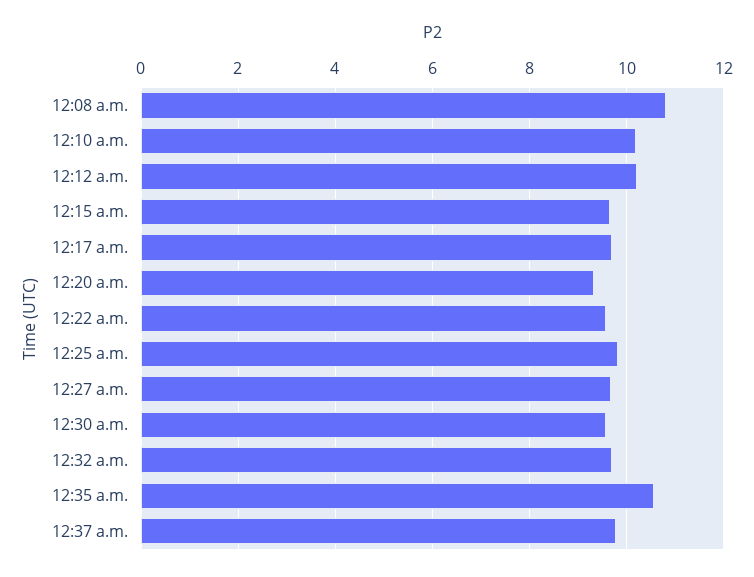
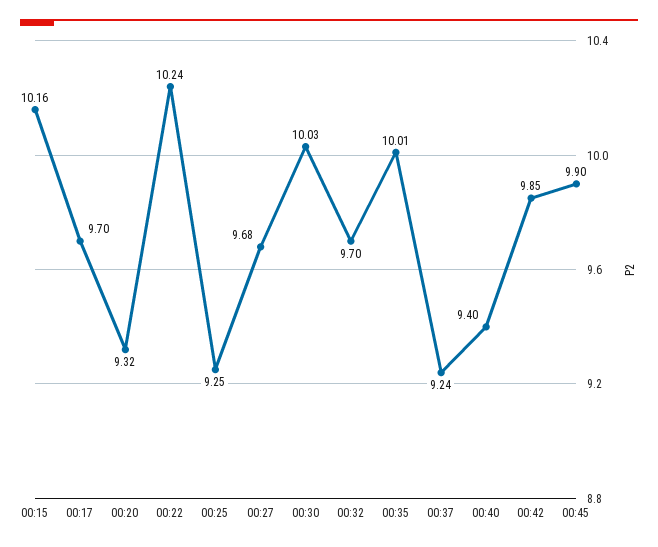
12:08 a.m.: 10.8 -> none
12:10 a.m.: 10.2 -> none
12:12 a.m.: 10.2 -> none
12:15 a.m.: 9.6 -> 10.16
12:22 a.m.: 9.6 -> 10.24
12:25 a.m.: 9.8 -> 9.25
12:30 a.m.: 9.6 -> 10.03
12:35 a.m.: 10.6 -> 10.01
12:37 a.m.: 9.8 -> 9.24
00:40: none -> 9.4
00:42: none -> 9.85
00:45: none -> 9.9

